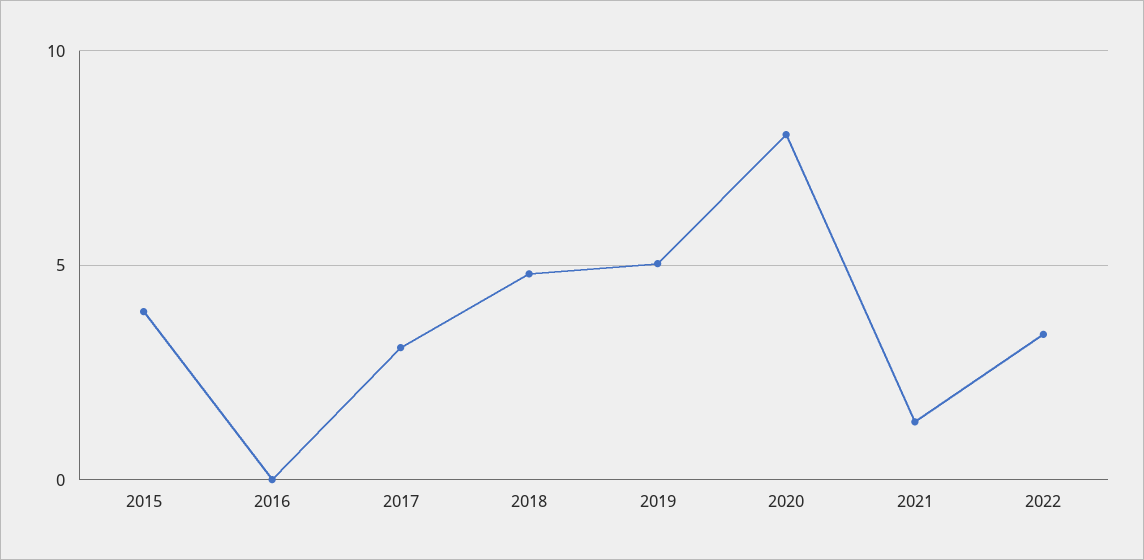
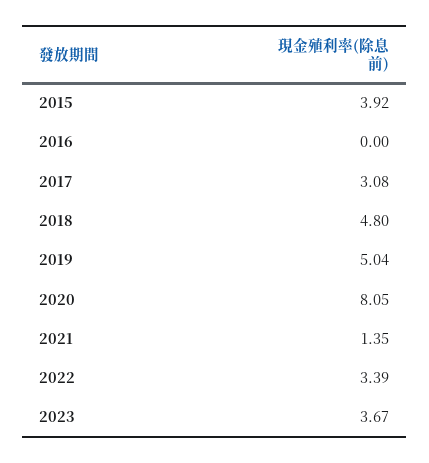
2023: none -> 3.67

